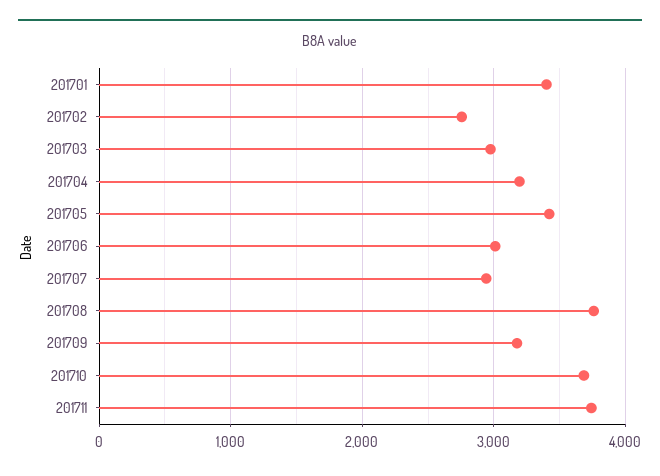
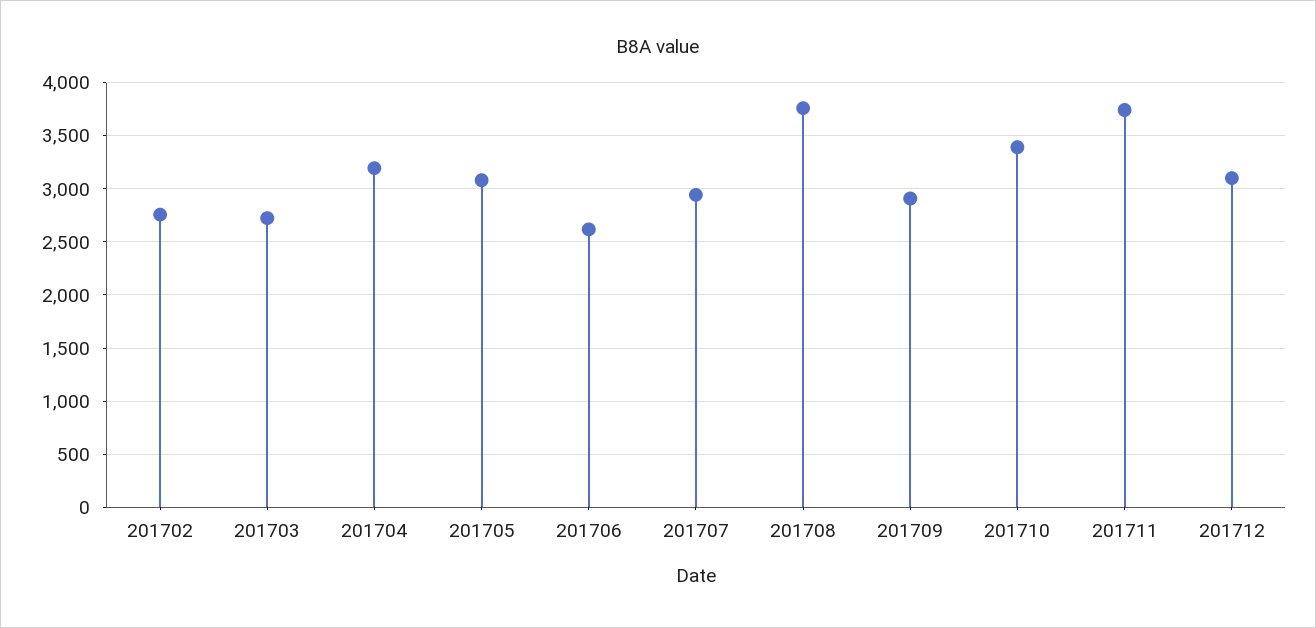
201701: 3400 -> none
201703: 3000 -> 2700
201705: 3400 -> 3100
201706: 3000 -> 2600
201709: 3200 -> 2900
201710: 3700 -> 3400
201712: none -> 3100

